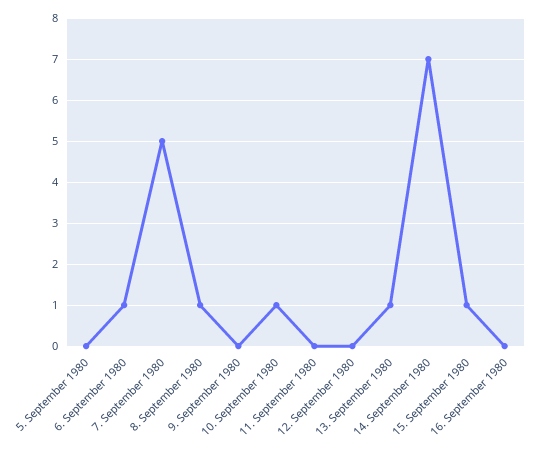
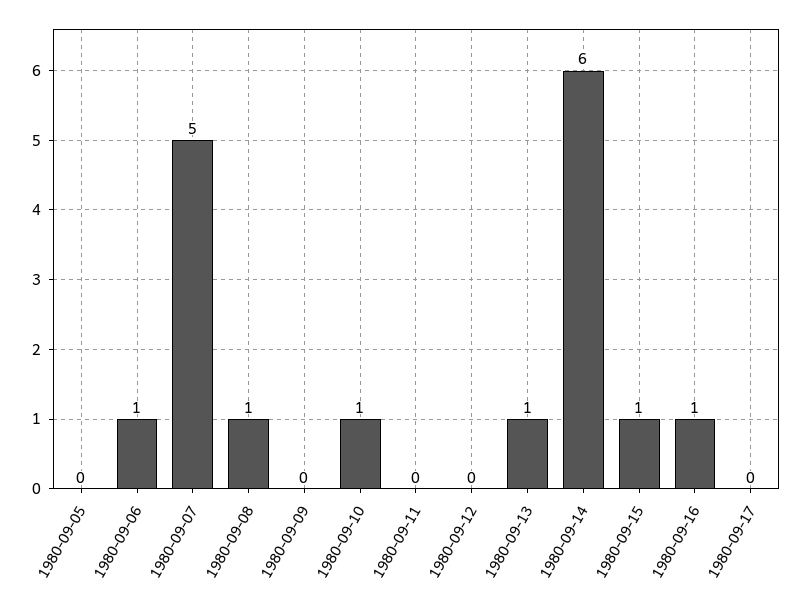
14. September 1980: 7 -> 6
16. September 1980: 0 -> 1
1980-09-17: none -> 0

